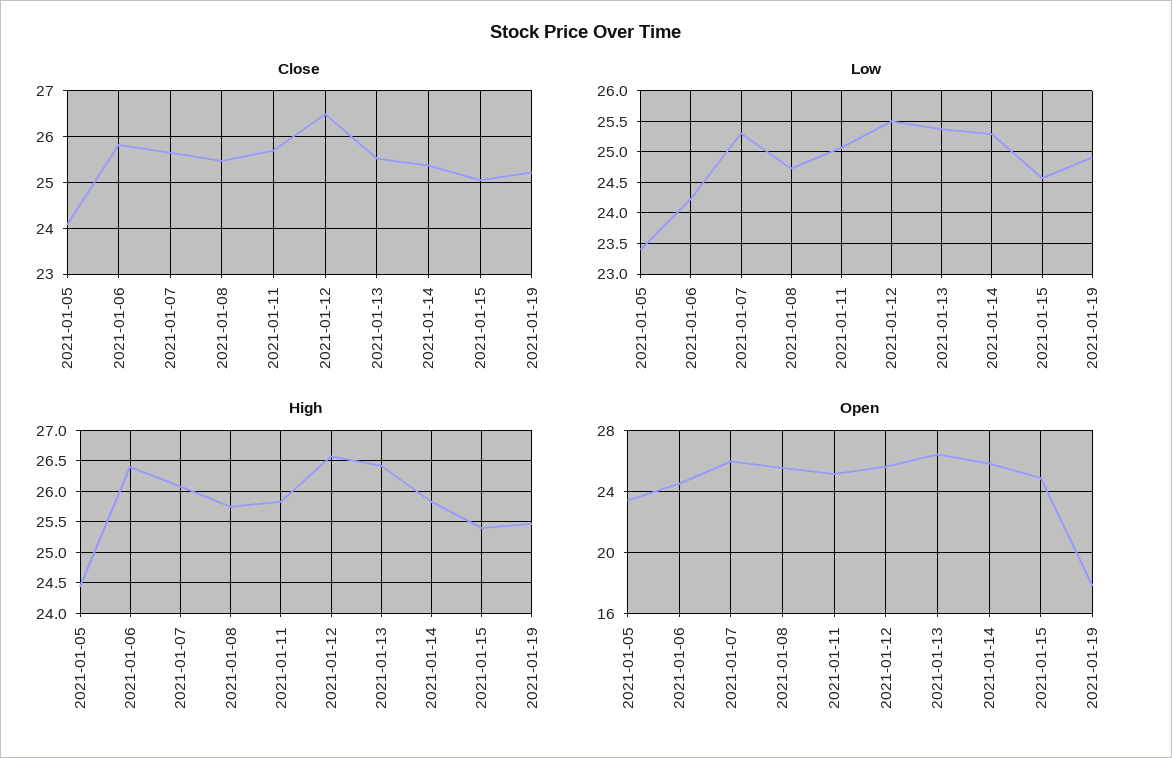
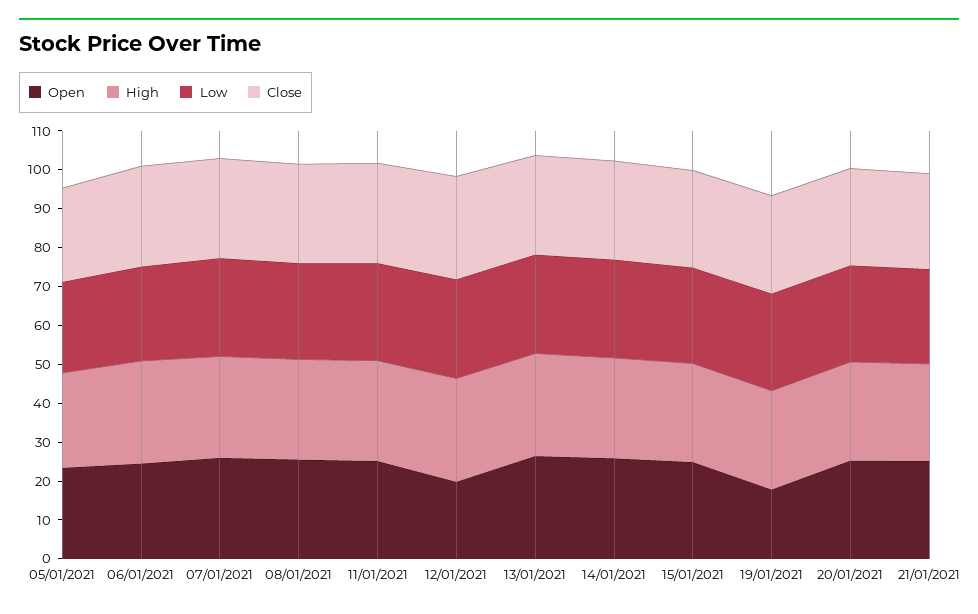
Open, 2021-01-12: 25.5 -> 20
Open, 20/01/2021: none -> 25
High, 20/01/2021: none -> 25
Low, 20/01/2021: none -> 25
Close, 20/01/2021: none -> 25
Open, 21/01/2021: none -> 25
High, 21/01/2021: none -> 25
Low, 21/01/2021: none -> 25
Close, 21/01/2021: none -> 25

